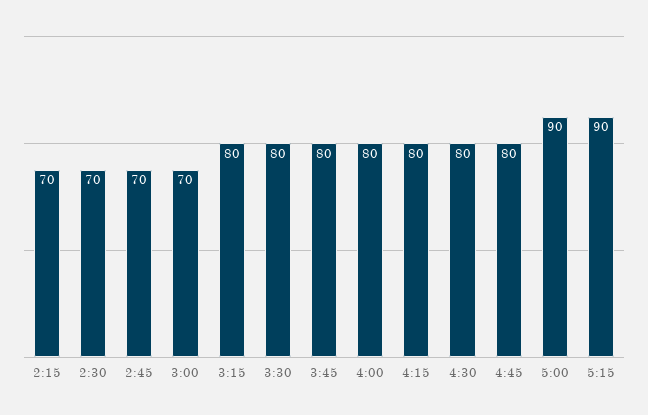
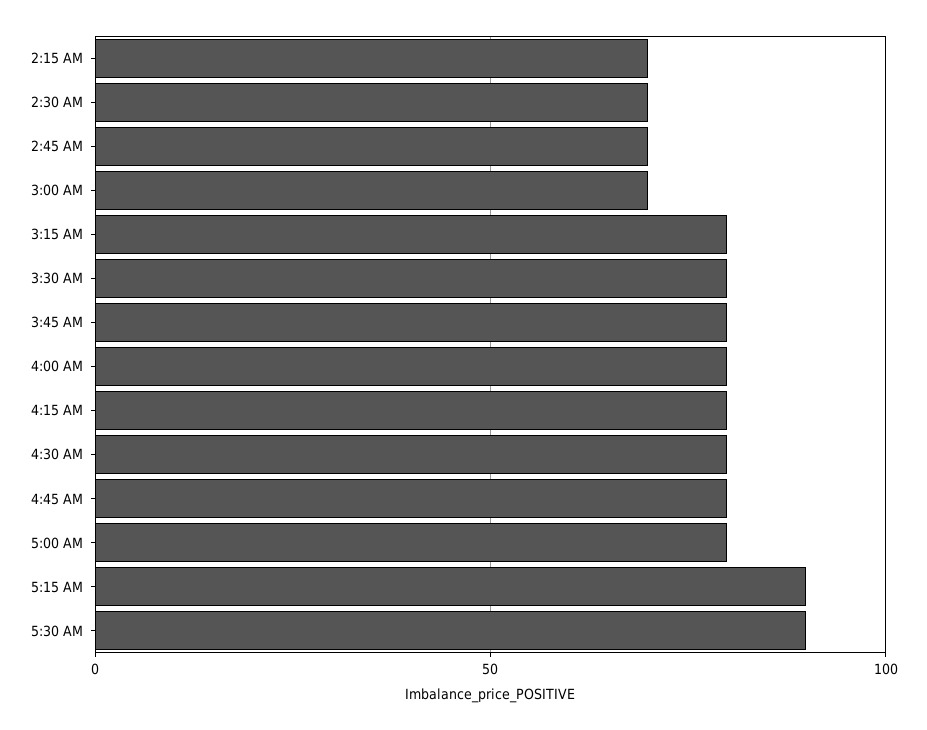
5:00: 90 -> 80
5:30 AM: none -> 90

